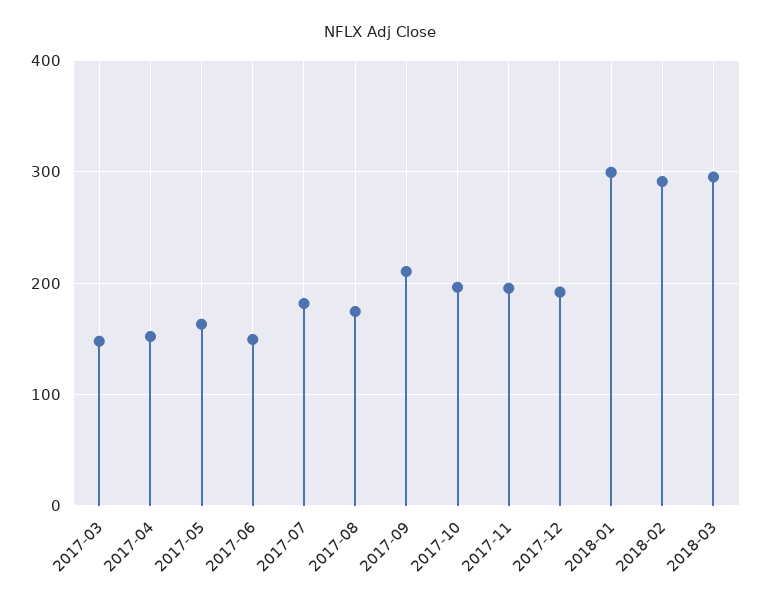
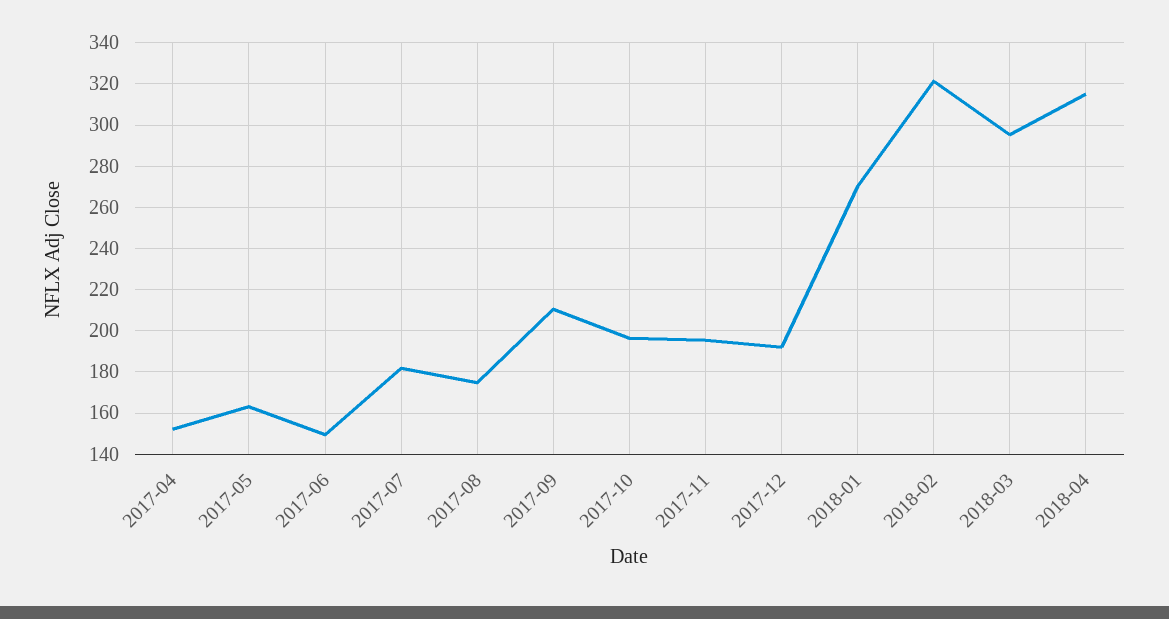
2017-03: 150 -> none
2018-01: 300 -> 270
2018-02: 290 -> 320
2018-04: none -> 315

